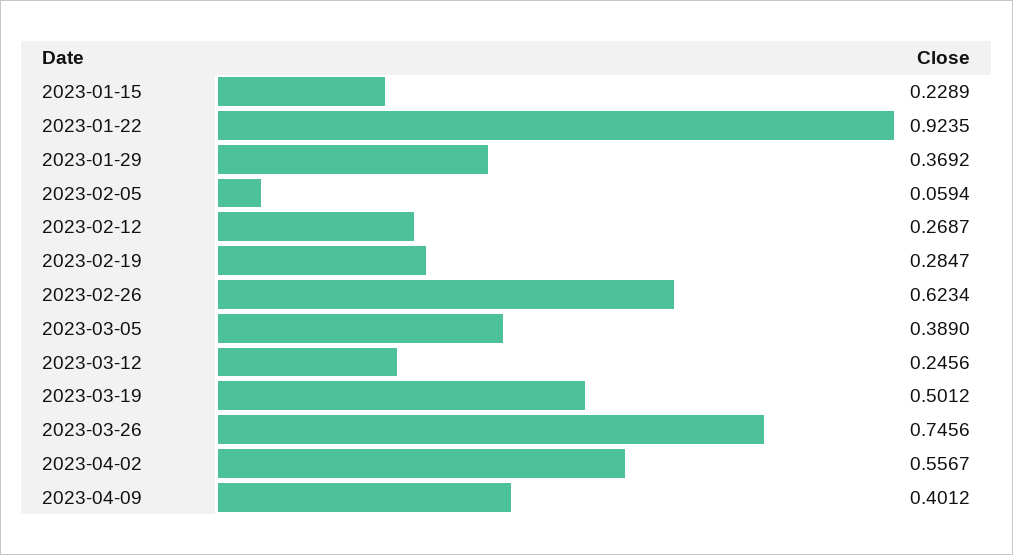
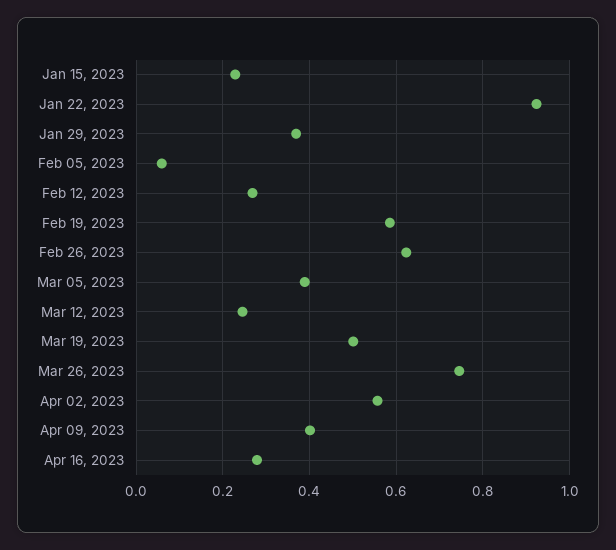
2023-02-19: 0.2847 -> 0.58
Apr 16, 2023: none -> 0.28

